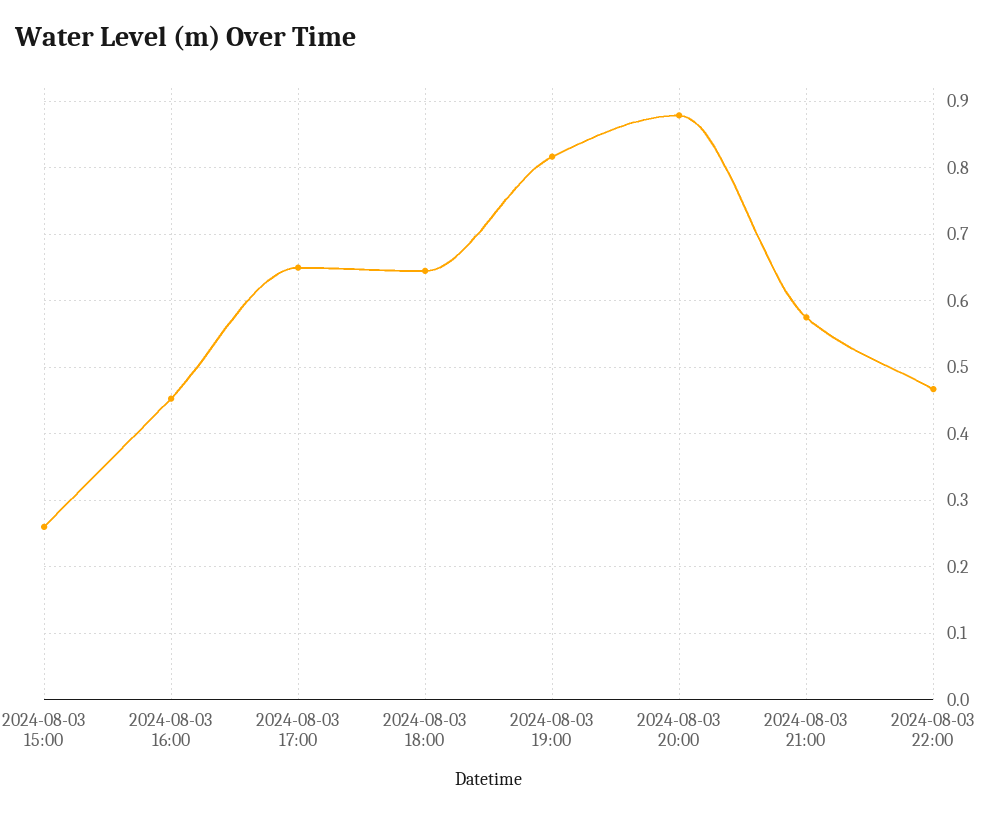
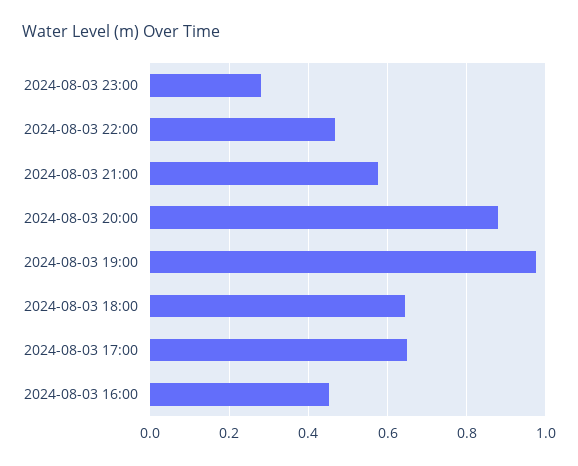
2024-08-03 15:00: 0.26 -> none
2024-08-03 19:00: 0.82 -> 0.98
2024-08-03 23:00: none -> 0.28

